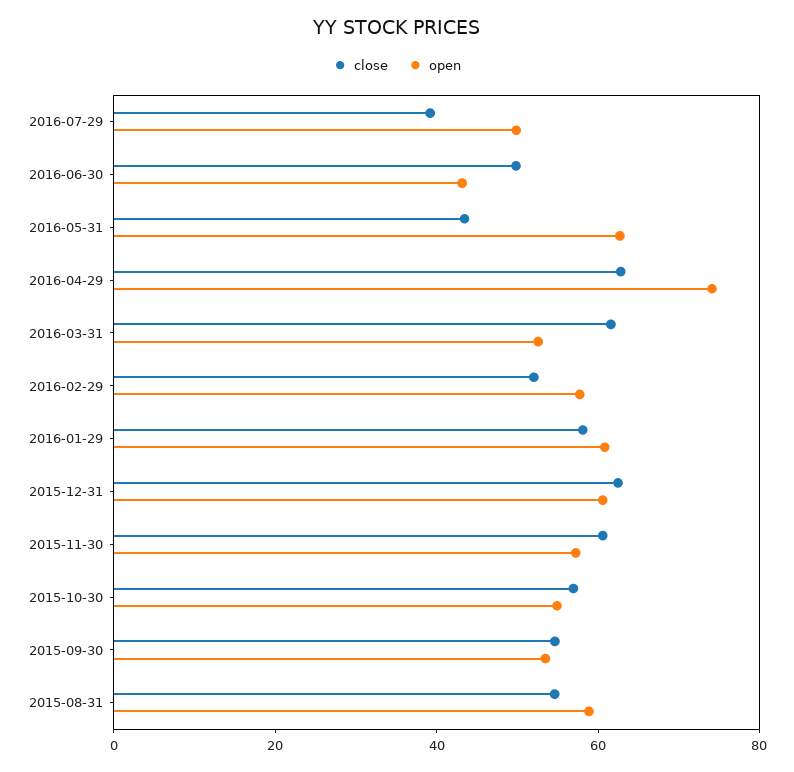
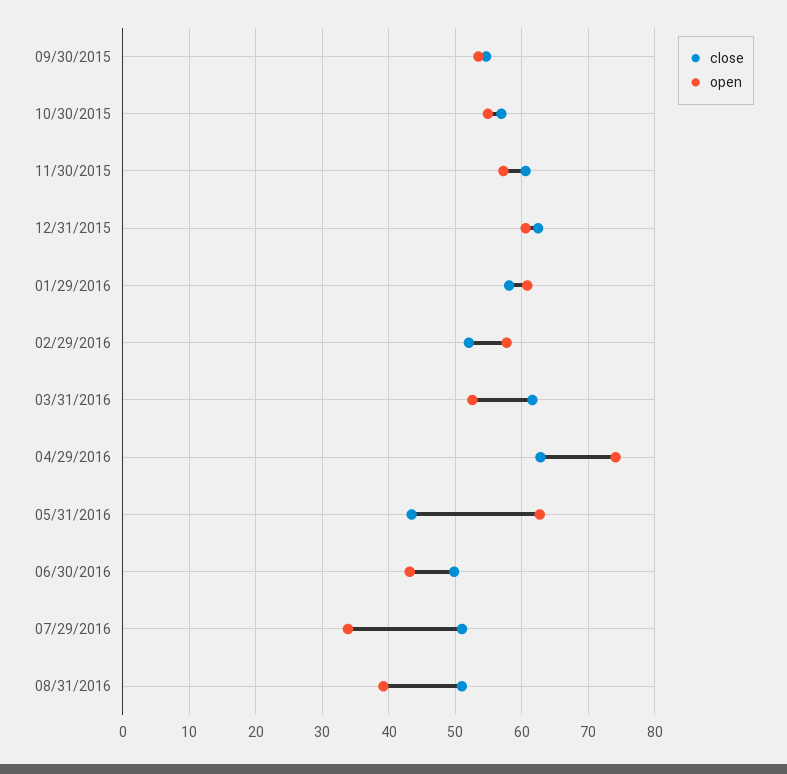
close, 2016-07-29: 40 -> 51
open, 2016-07-29: 50 -> 34
close, 2015-08-31: 55 -> none
open, 2015-08-31: 60 -> none
close, 08/31/2016: none -> 51
open, 08/31/2016: none -> 39

